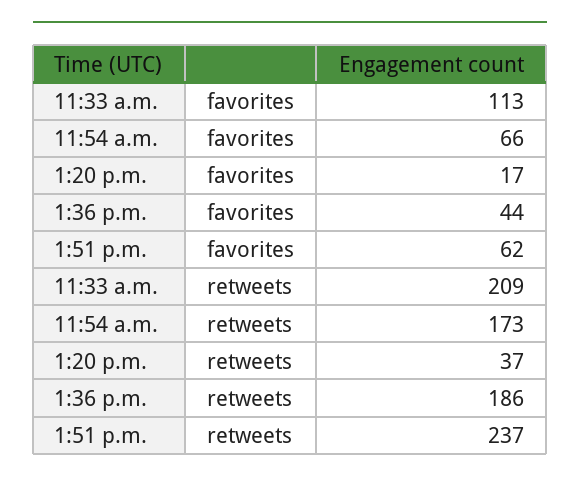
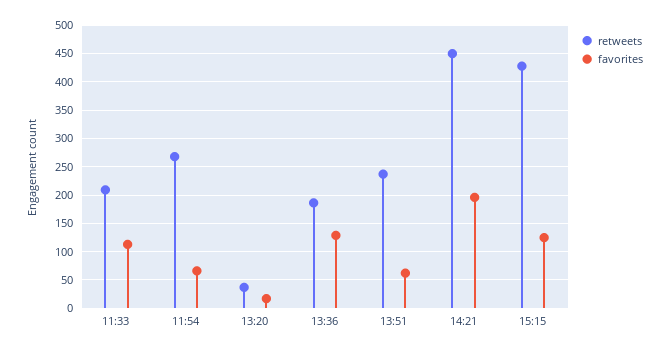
favorites, 1:36 p.m.: 44 -> 125
retweets, 11:54 a.m.: 173 -> 275
retweets, 14:21: none -> 450
favorites, 14:21: none -> 200
retweets, 15:15: none -> 425
favorites, 15:15: none -> 125

